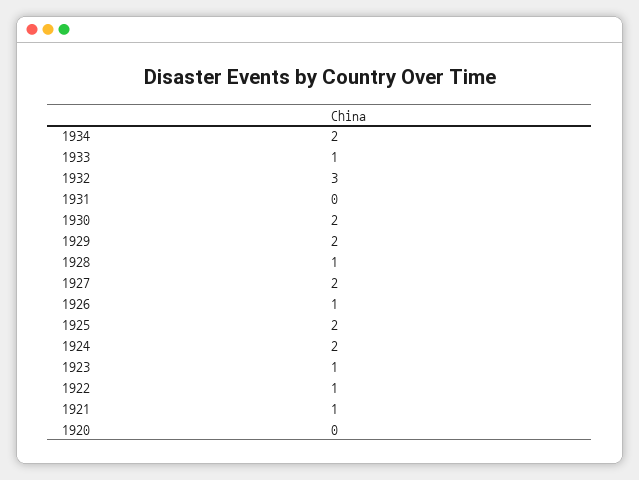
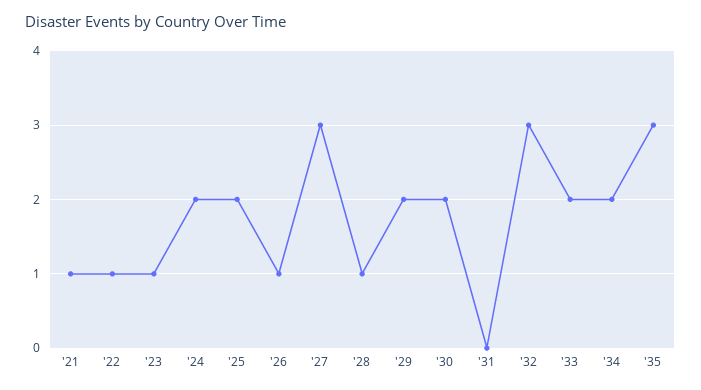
1933: 1 -> 2
1927: 2 -> 3
1920: 0 -> none
'35: none -> 3

